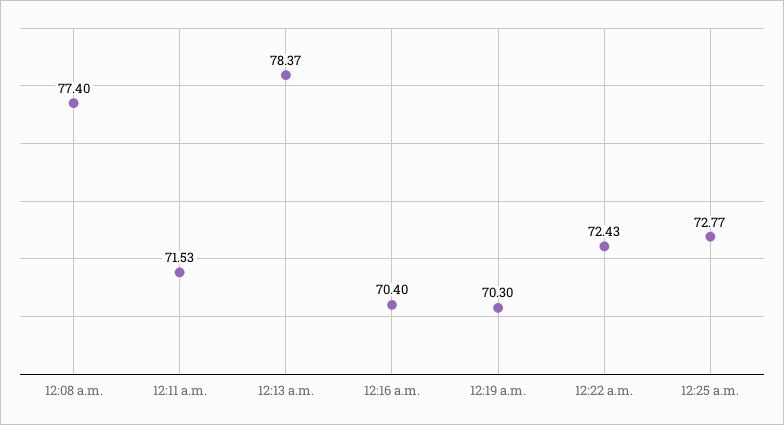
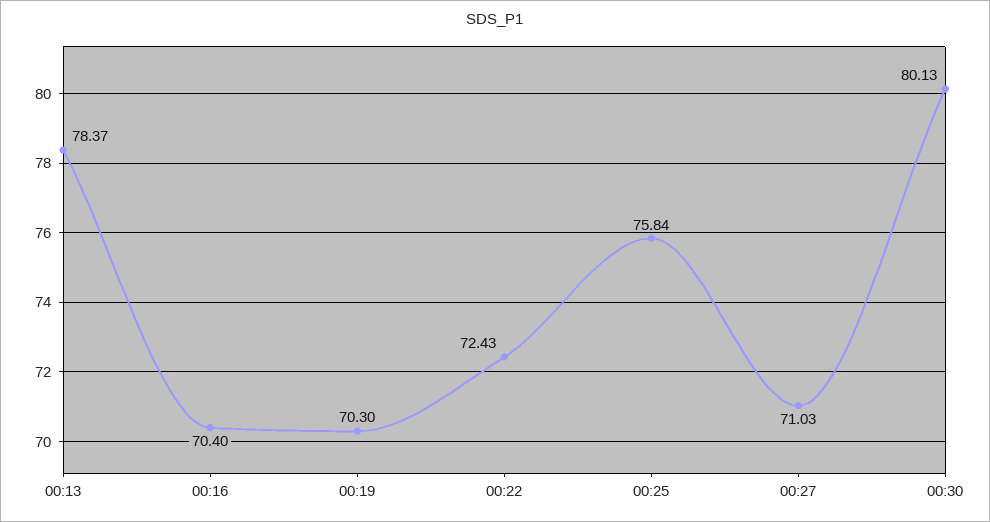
12:08 a.m.: 77.4 -> none
12:11 a.m.: 71.53 -> none
12:25 a.m.: 72.77 -> 75.84
00:27: none -> 71.03
00:30: none -> 80.13

